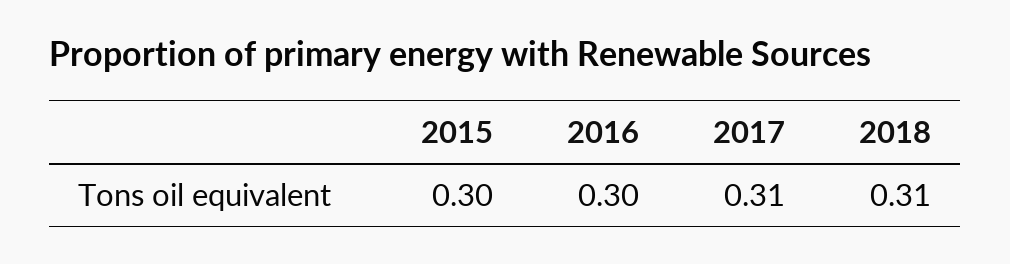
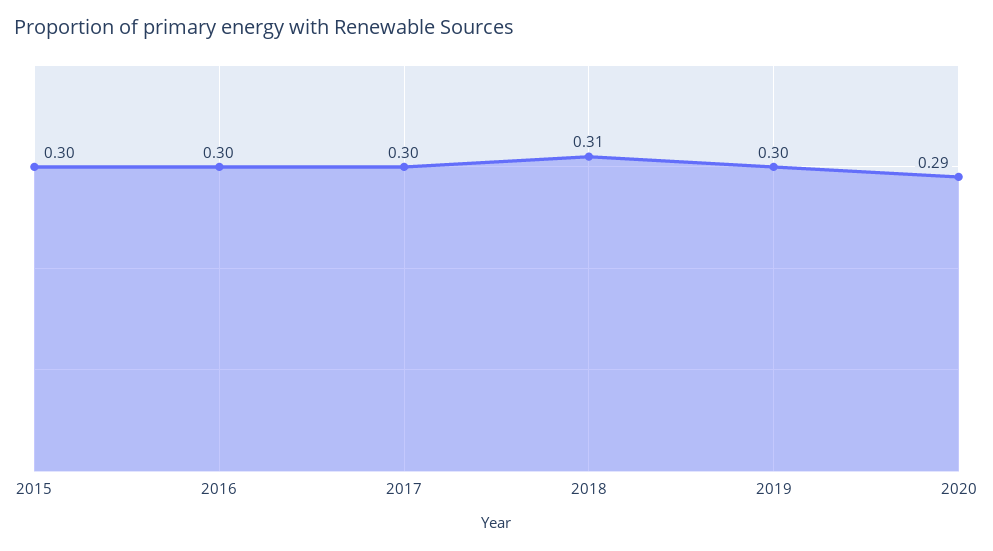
2017: 0.31 -> 0.3
2019: none -> 0.3
2020: none -> 0.29

